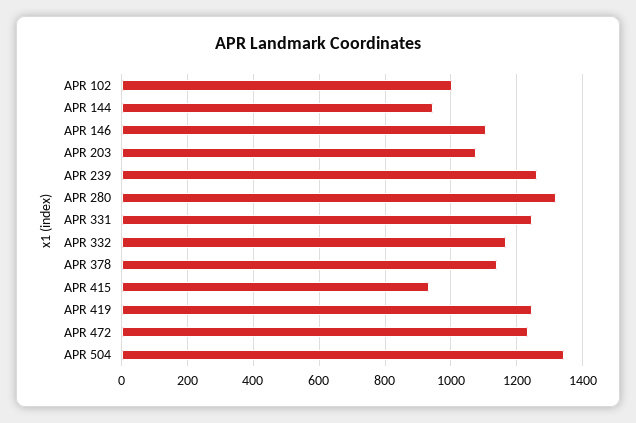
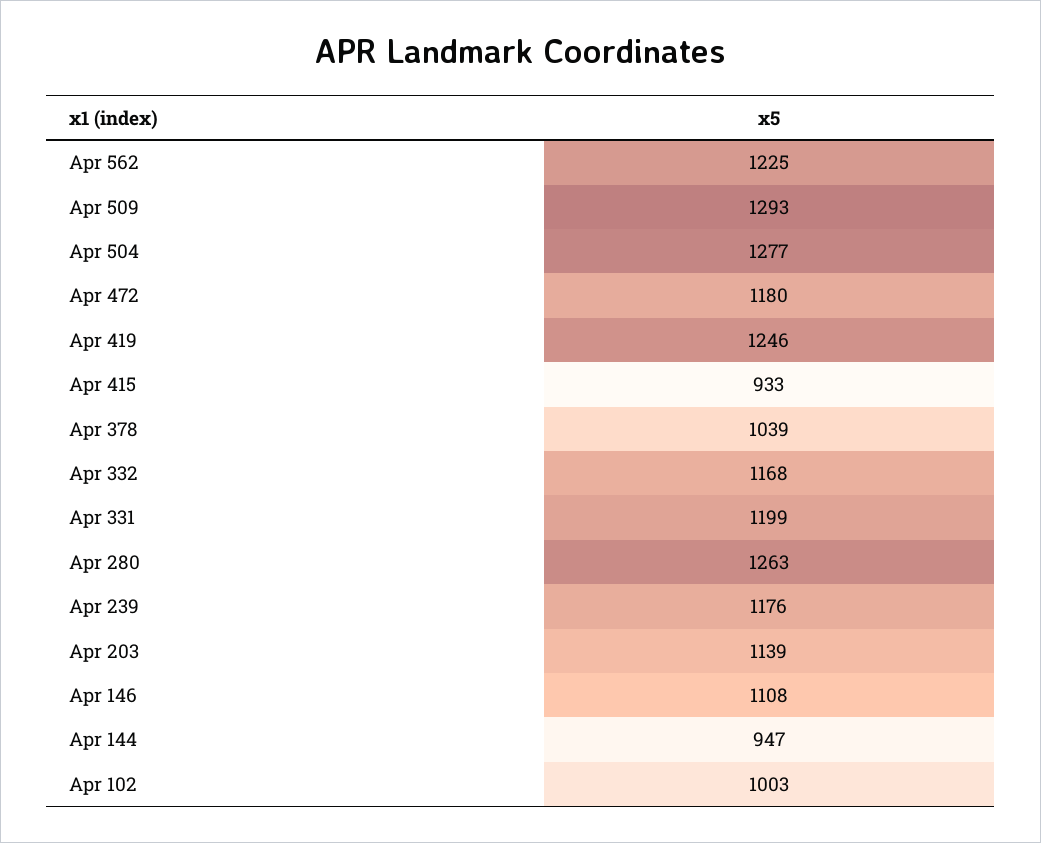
APR 203: 1080 -> 1139
APR 239: 1260 -> 1176
APR 280: 1320 -> 1263
APR 331: 1240 -> 1199
APR 378: 1140 -> 1039
APR 472: 1240 -> 1180
APR 504: 1340 -> 1277
Apr 562: none -> 1225
Apr 509: none -> 1293

